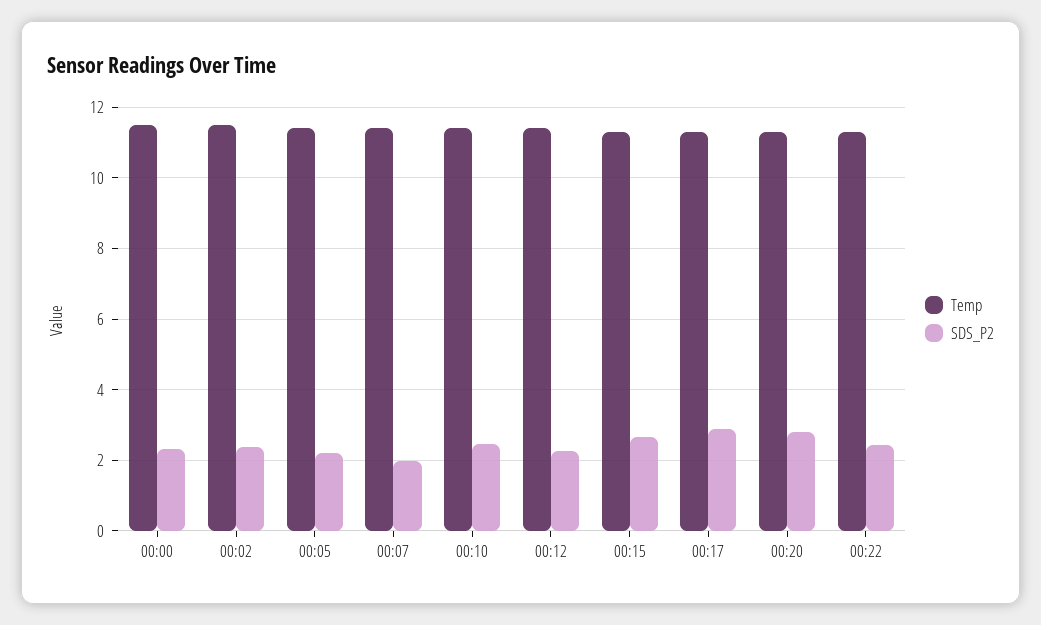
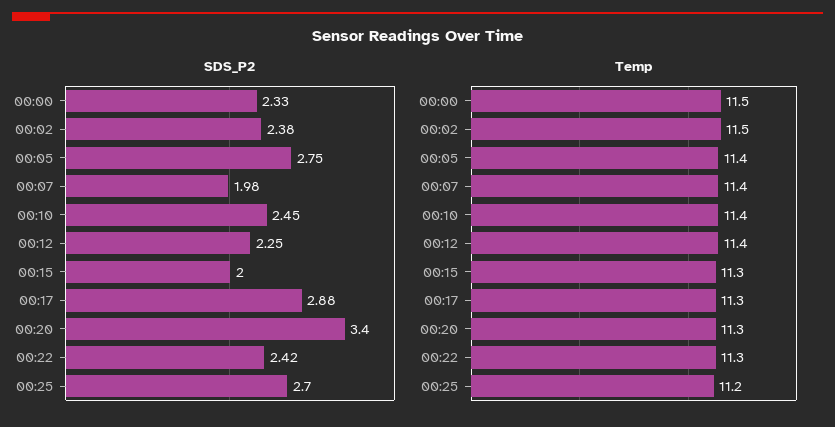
SDS_P2, 00:05: 2.2 -> 2.75
SDS_P2, 00:15: 2.6 -> 2
SDS_P2, 00:20: 2.8 -> 3.4
SDS_P2, 00:25: none -> 2.7
Temp, 00:25: none -> 11.2

